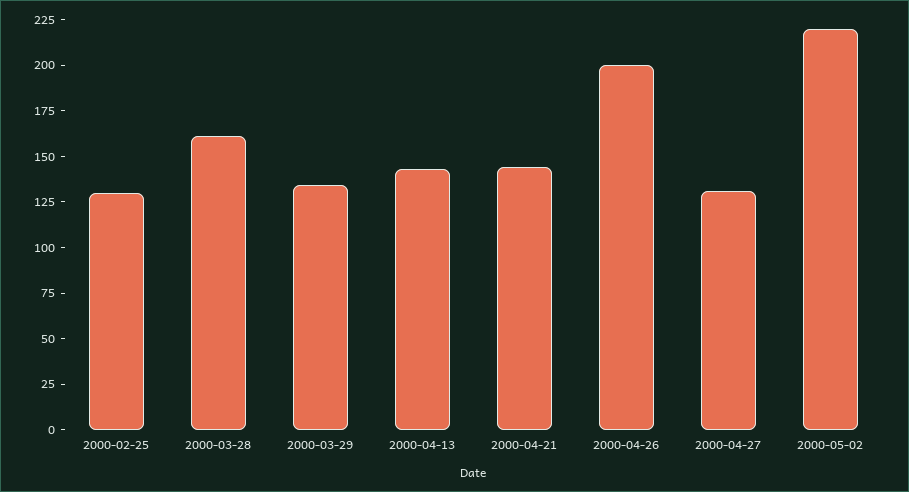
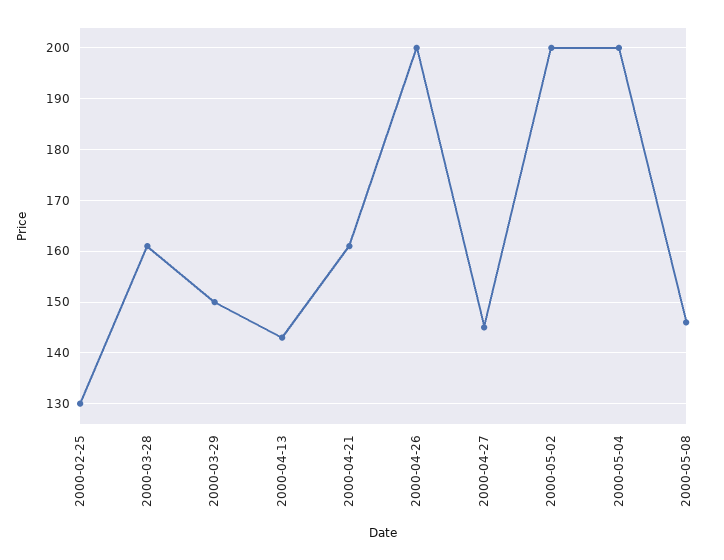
2000-03-29: 135 -> 150
2000-04-21: 145 -> 160
2000-04-27: 130 -> 145
2000-05-02: 220 -> 200
2000-05-04: none -> 200
2000-05-08: none -> 145

